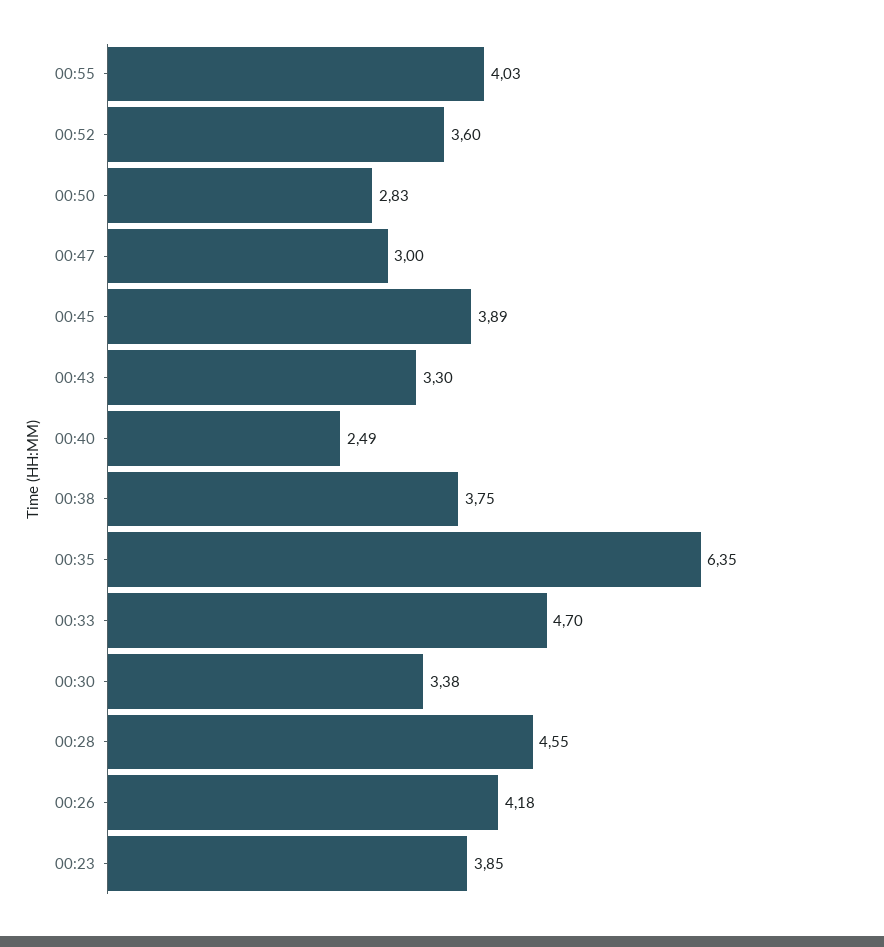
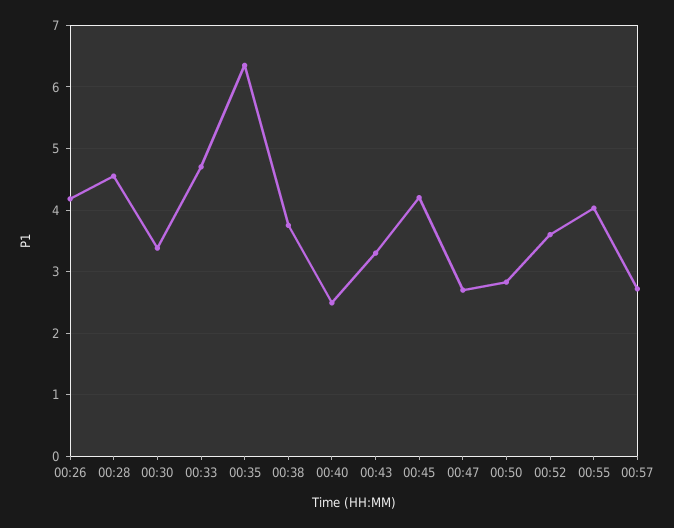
00:47: 3 -> 2.7
00:45: 3.89 -> 4.2
00:23: 3.85 -> none
00:57: none -> 2.7

